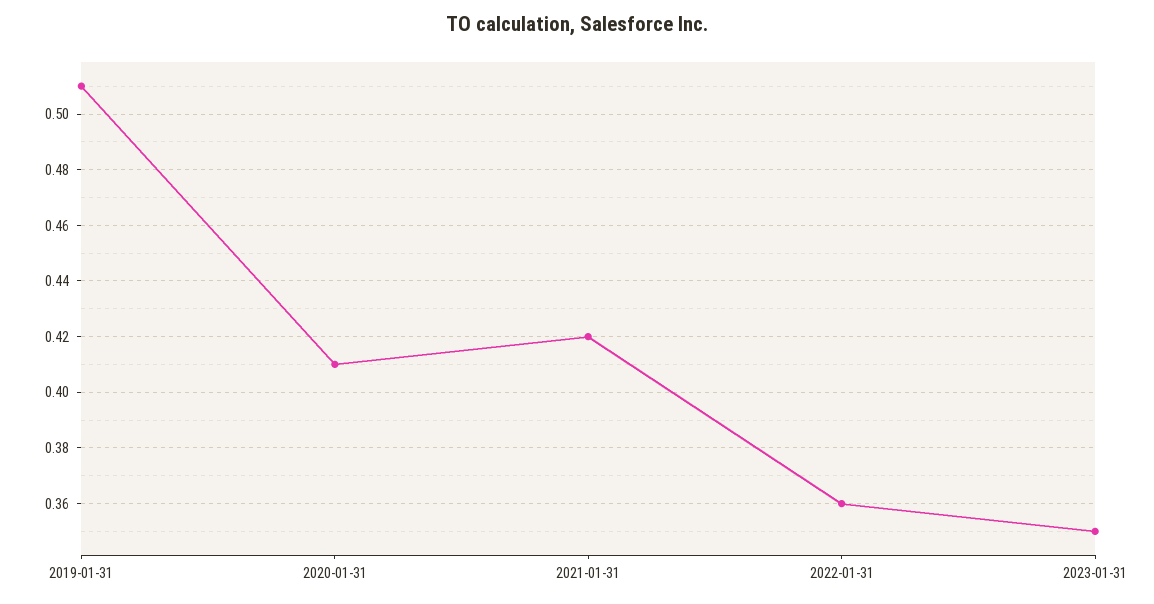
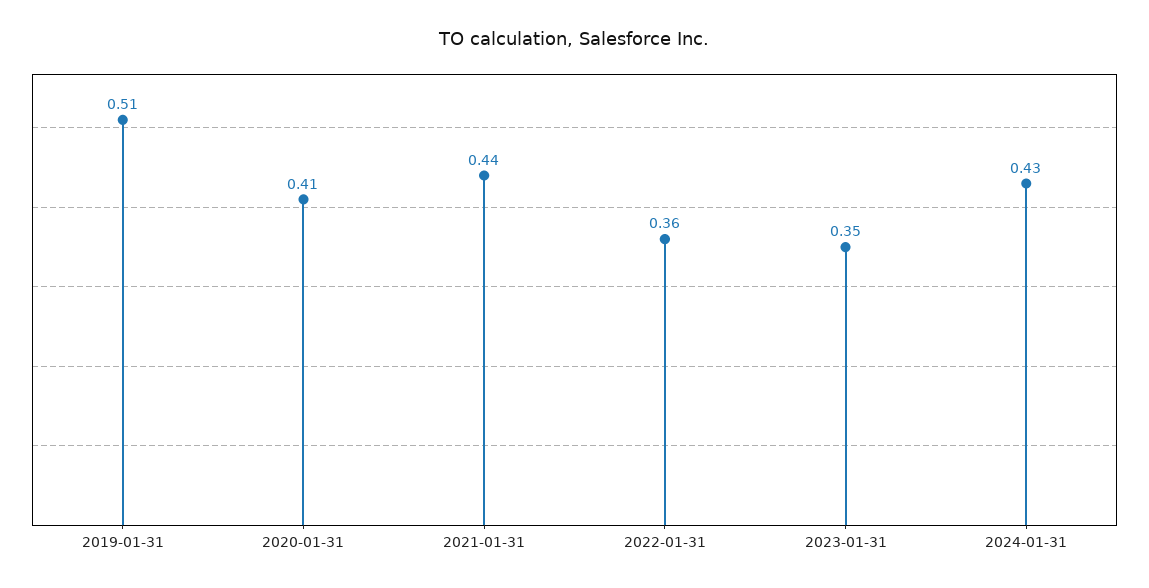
2021-01-31: 0.42 -> 0.44
2024-01-31: none -> 0.43

